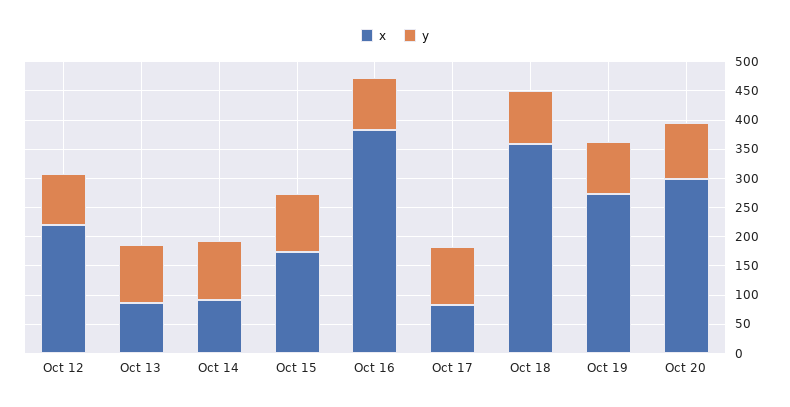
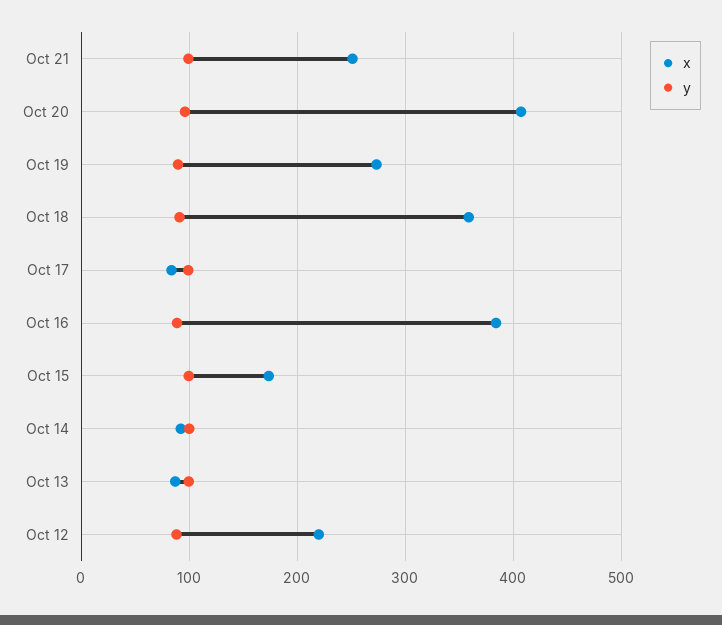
x, Oct 20: 300 -> 410
x, Oct 21: none -> 250
y, Oct 21: none -> 100

